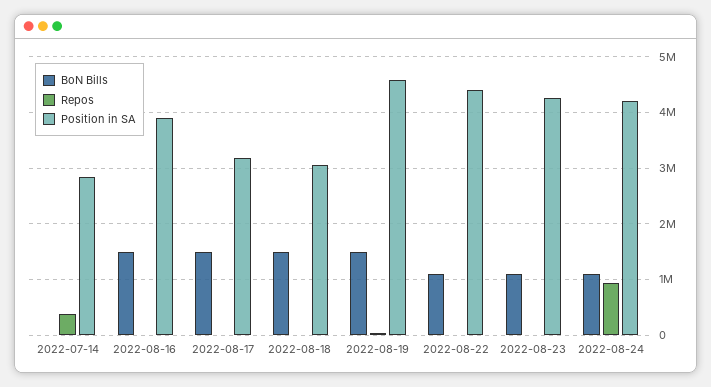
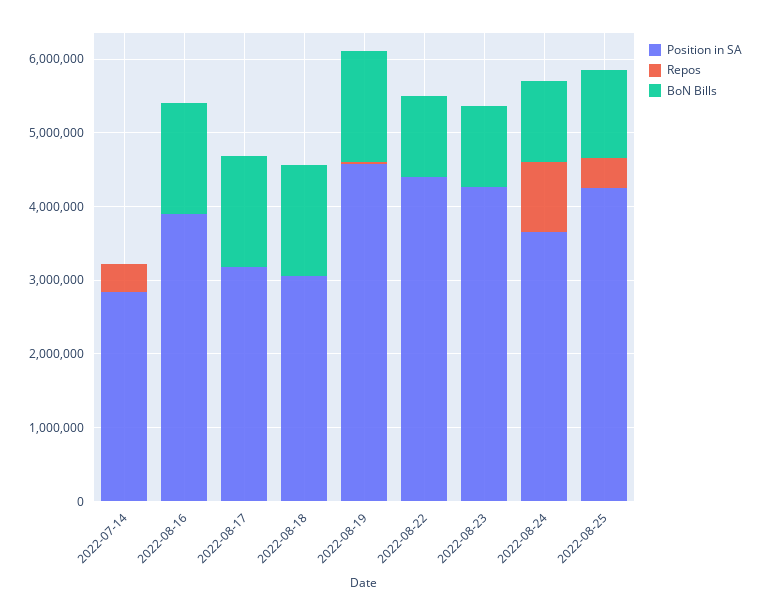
Position in SA, 2022-08-24: 4200000 -> 3600000
Position in SA, 2022-08-25: none -> 4200000
Repos, 2022-08-25: none -> 400000
BoN Bills, 2022-08-25: none -> 1200000

